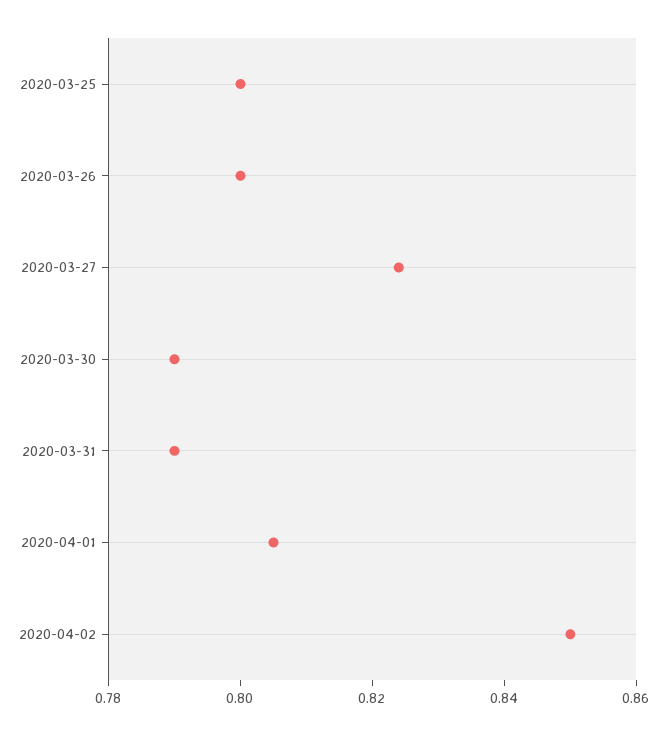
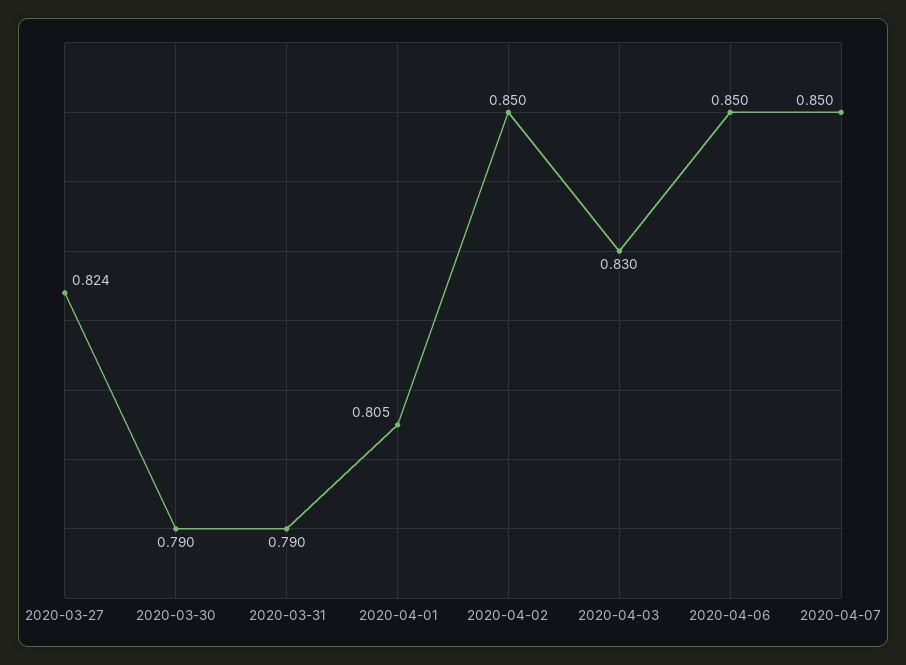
2020-03-25: 0.8 -> none
2020-03-26: 0.8 -> none
2020-04-03: none -> 0.83
2020-04-06: none -> 0.85
2020-04-07: none -> 0.85

